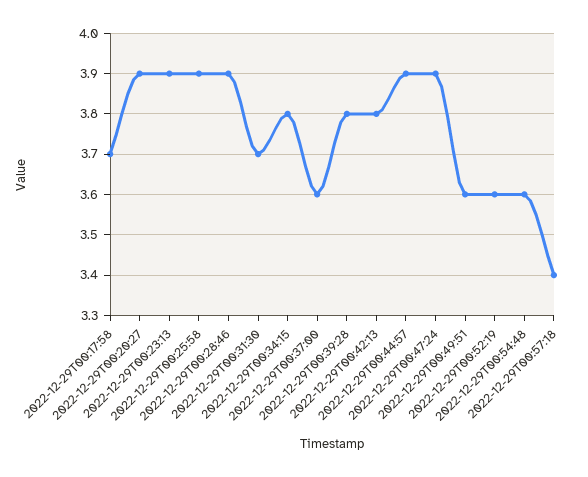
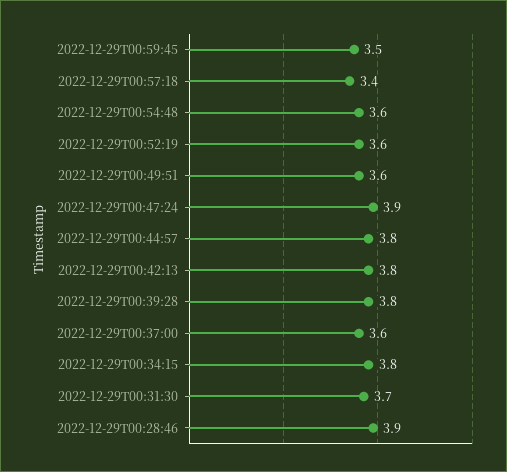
2022-12-29T00:17:58: 3.7 -> none
2022-12-29T00:20:27: 3.9 -> none
2022-12-29T00:23:13: 3.9 -> none
2022-12-29T00:25:58: 3.9 -> none
2022-12-29T00:44:57: 3.9 -> 3.8
2022-12-29T00:59:45: none -> 3.5

